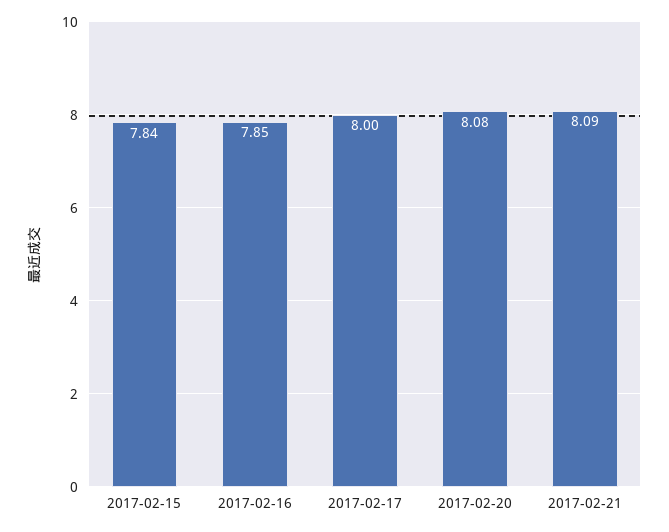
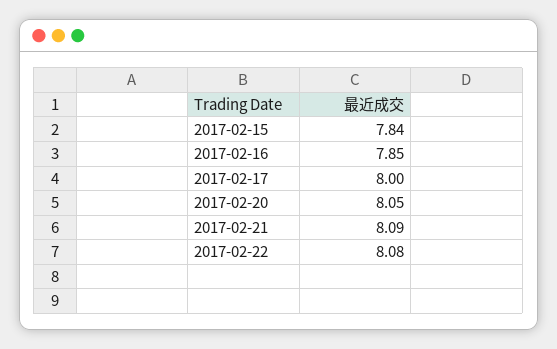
2017-02-20: 8.08 -> 8.05
2017-02-22: none -> 8.08

